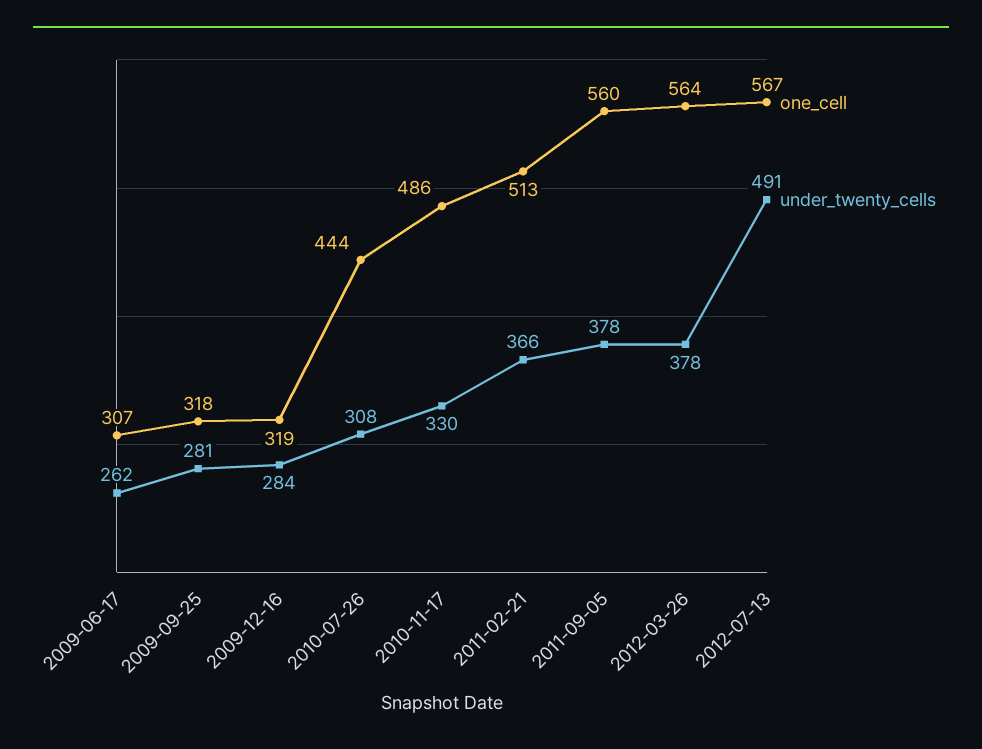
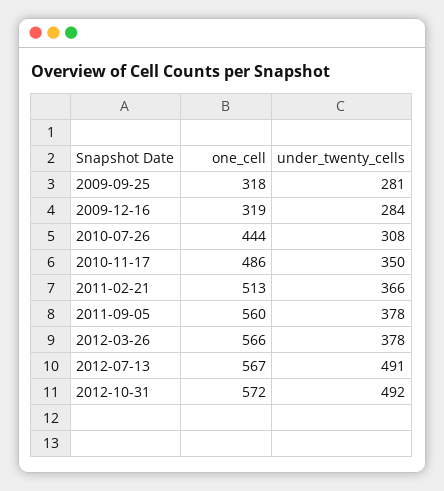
one_cell, 2009-06-17: 307 -> none
under_twenty_cells, 2009-06-17: 262 -> none
under_twenty_cells, 2010-11-17: 330 -> 350
one_cell, 2012-03-26: 564 -> 566
one_cell, 2012-10-31: none -> 572
under_twenty_cells, 2012-10-31: none -> 492

